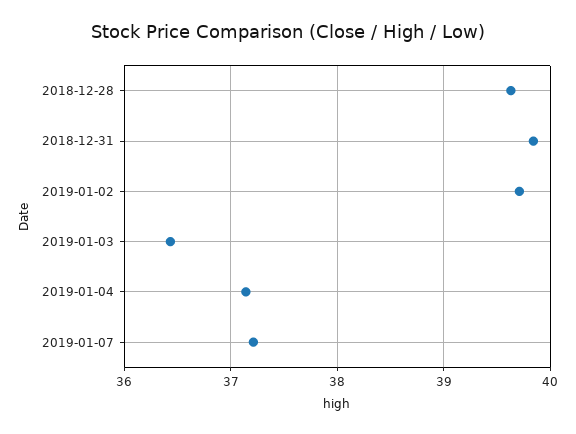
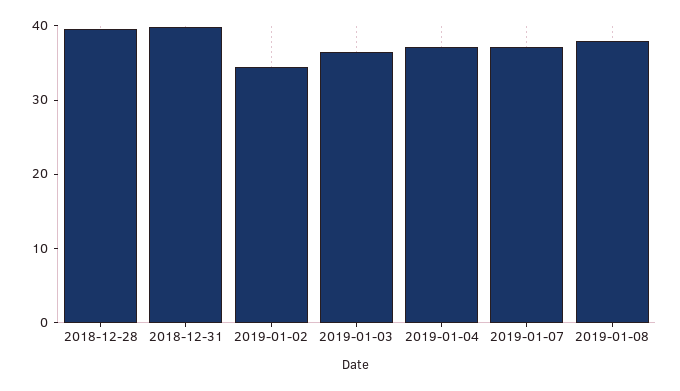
2019-01-02: 39.7 -> 34
2019-01-08: none -> 38

